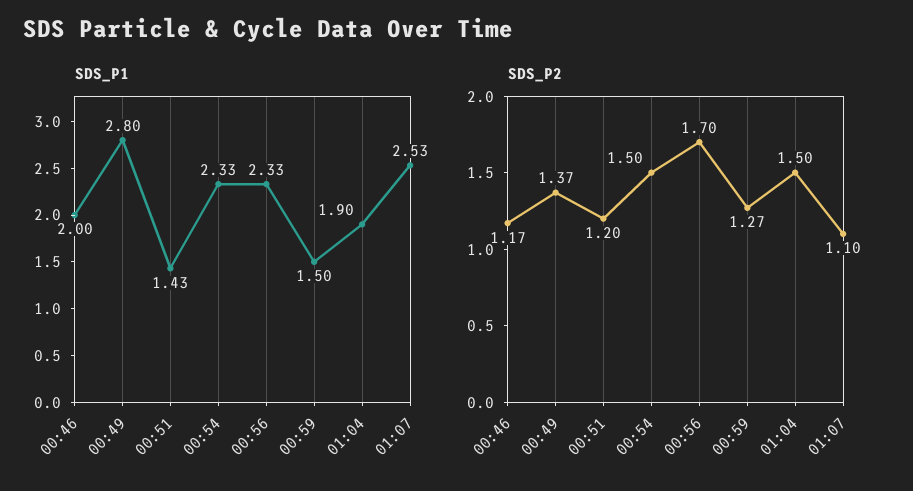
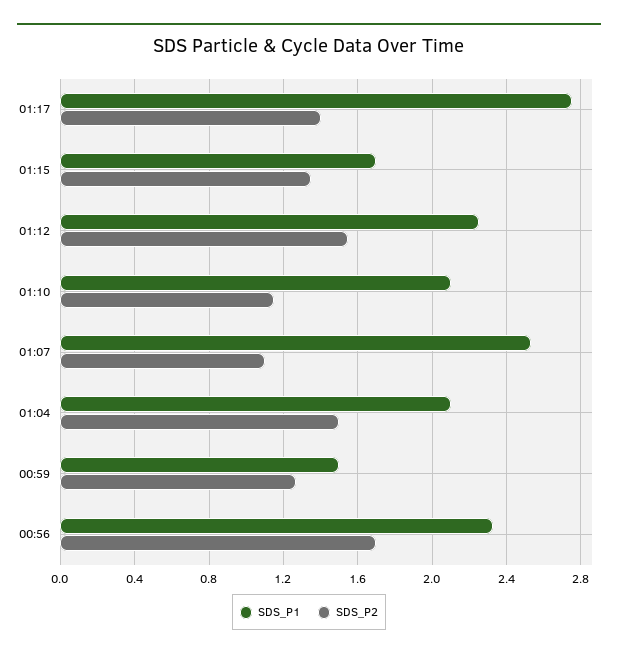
SDS_P1, 00:46: 2 -> none
SDS_P1, 00:49: 2.8 -> none
SDS_P1, 00:51: 1.43 -> none
SDS_P1, 00:54: 2.33 -> none
SDS_P1, 01:04: 1.9 -> 2.1
SDS_P2, 00:46: 1.17 -> none
SDS_P2, 00:49: 1.37 -> none
SDS_P2, 00:51: 1.2 -> none
SDS_P2, 00:54: 1.5 -> none
SDS_P1, 01:17: none -> 2.75
SDS_P2, 01:17: none -> 1.4
SDS_P1, 01:15: none -> 1.7
SDS_P2, 01:15: none -> 1.35
SDS_P1, 01:12: none -> 2.25
SDS_P2, 01:12: none -> 1.55
SDS_P1, 01:10: none -> 2.1
SDS_P2, 01:10: none -> 1.15

